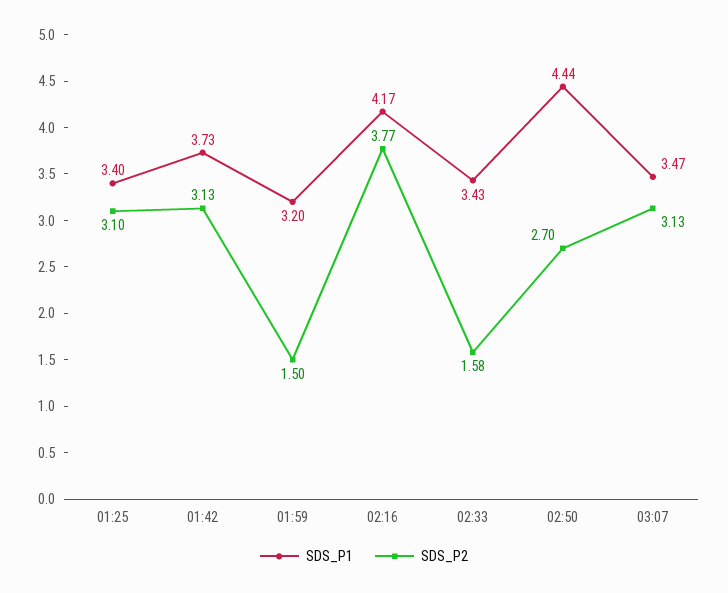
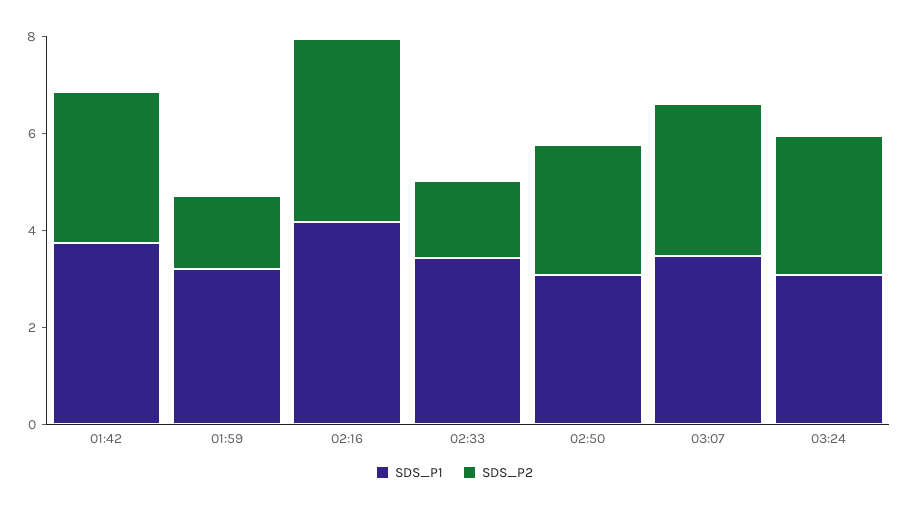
SDS_P1, 01:25: 3.4 -> none
SDS_P2, 01:25: 3.1 -> none
SDS_P1, 02:50: 4.44 -> 3
SDS_P1, 03:24: none -> 3
SDS_P2, 03:24: none -> 3

